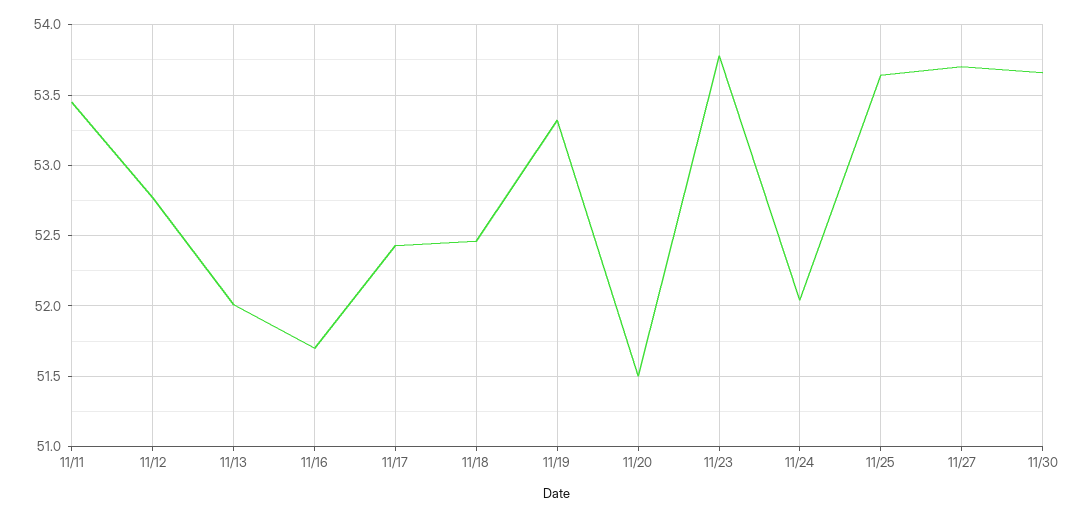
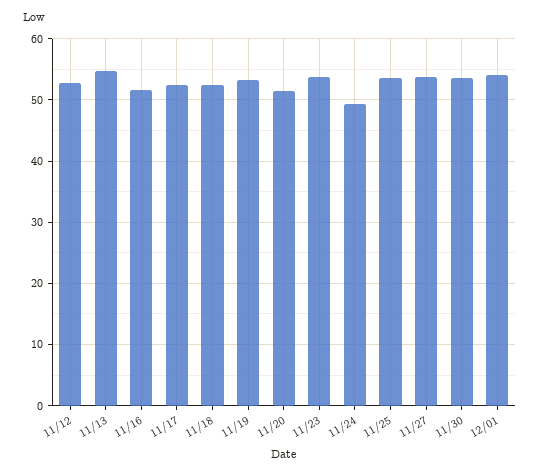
11/11: 53.45 -> none
11/13: 52 -> 55
11/24: 52.05 -> 49
12/01: none -> 54

